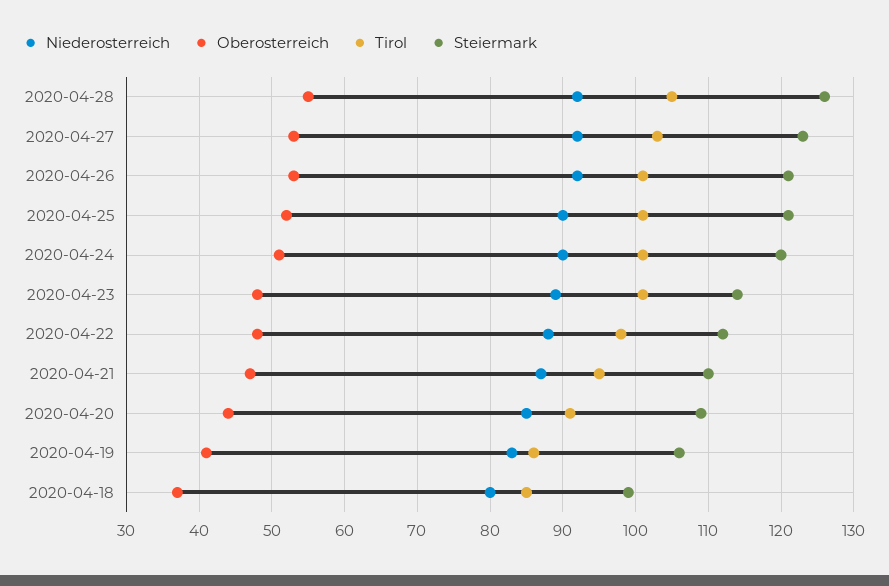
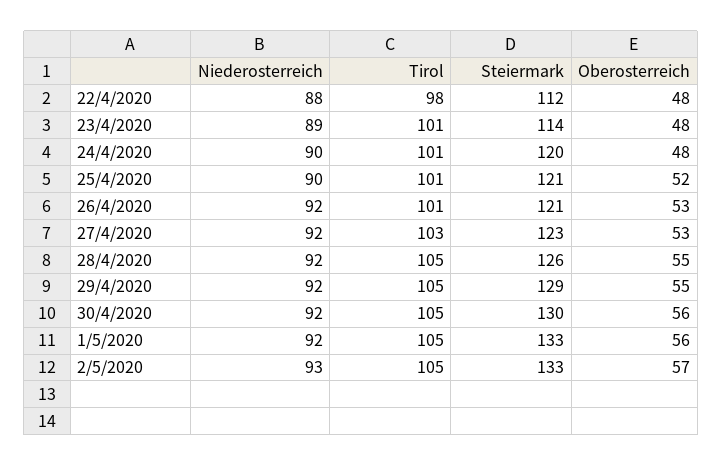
Oberosterreich, 2020-04-24: 51 -> 48
Niederosterreich, 2020-04-21: 87 -> none
Oberosterreich, 2020-04-21: 47 -> none
Tirol, 2020-04-21: 95 -> none
Steiermark, 2020-04-21: 110 -> none
Niederosterreich, 2020-04-20: 85 -> none
Oberosterreich, 2020-04-20: 44 -> none
Tirol, 2020-04-20: 91 -> none
Steiermark, 2020-04-20: 109 -> none
Niederosterreich, 2020-04-19: 83 -> none
Oberosterreich, 2020-04-19: 41 -> none
Tirol, 2020-04-19: 86 -> none
Steiermark, 2020-04-19: 106 -> none
Niederosterreich, 2020-04-18: 80 -> none
Oberosterreich, 2020-04-18: 37 -> none
Tirol, 2020-04-18: 85 -> none
Steiermark, 2020-04-18: 99 -> none
Niederosterreich, 29/4/2020: none -> 92
Tirol, 29/4/2020: none -> 105
Steiermark, 29/4/2020: none -> 129
Oberosterreich, 29/4/2020: none -> 55
Niederosterreich, 30/4/2020: none -> 92
Tirol, 30/4/2020: none -> 105
Steiermark, 30/4/2020: none -> 130
Oberosterreich, 30/4/2020: none -> 56
Niederosterreich, 1/5/2020: none -> 92
Tirol, 1/5/2020: none -> 105
Steiermark, 1/5/2020: none -> 133
Oberosterreich, 1/5/2020: none -> 56
Niederosterreich, 2/5/2020: none -> 93
Tirol, 2/5/2020: none -> 105
Steiermark, 2/5/2020: none -> 133
Oberosterreich, 2/5/2020: none -> 57

